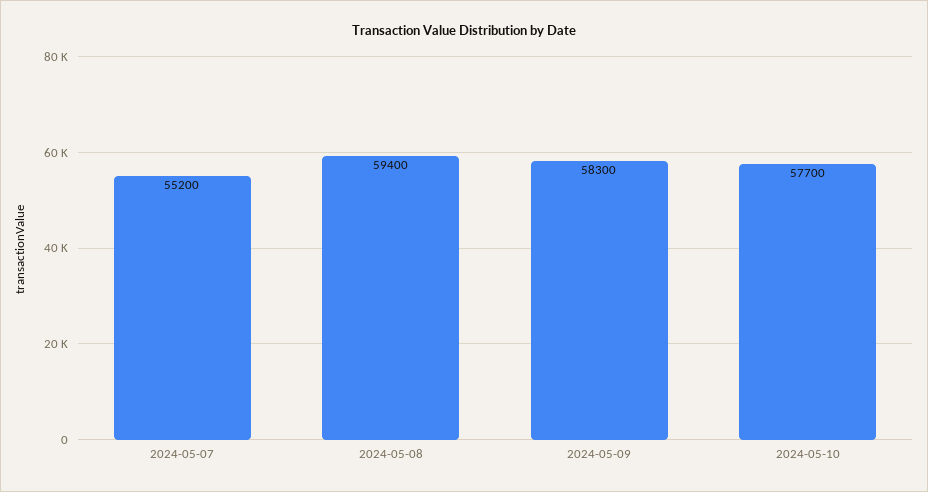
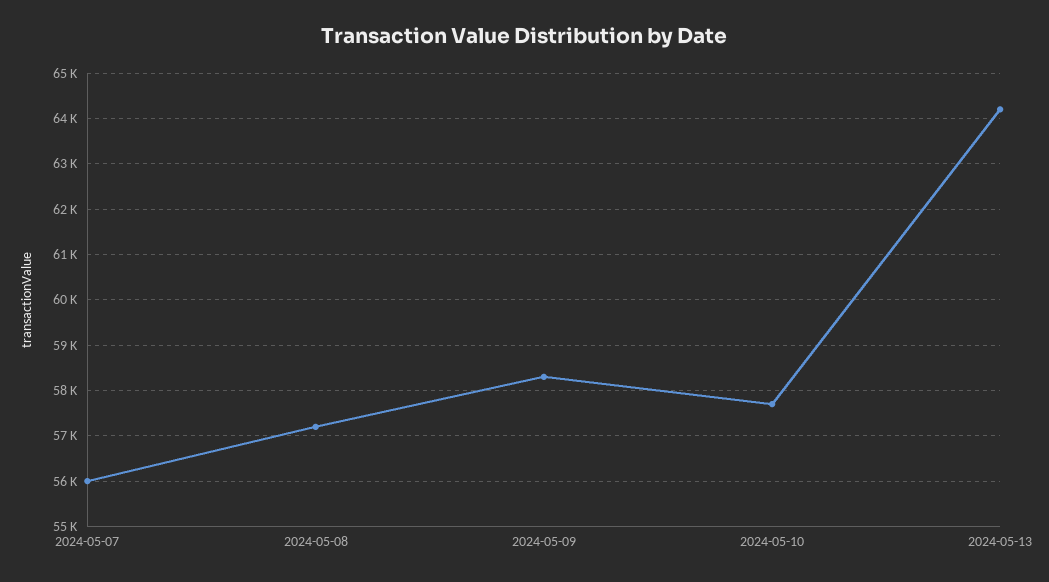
2024-05-07: 55200 -> 56000
2024-05-08: 59400 -> 57200
2024-05-13: none -> 64200

